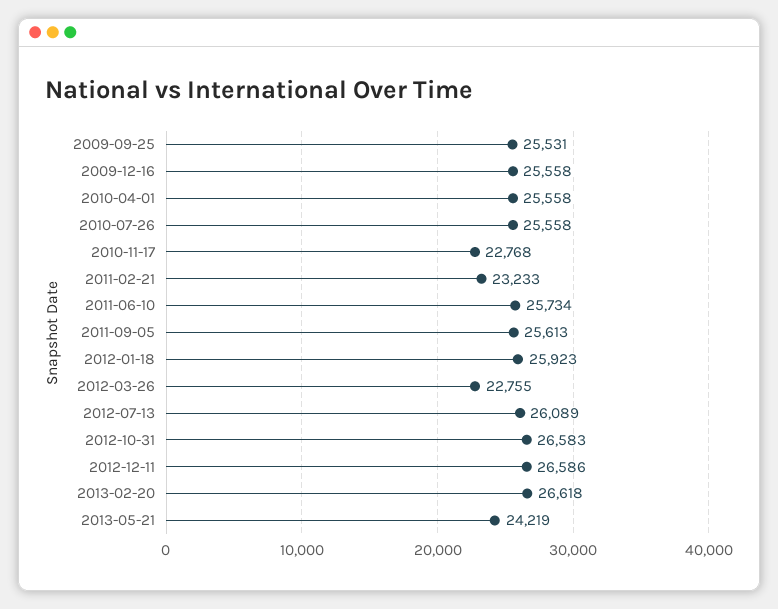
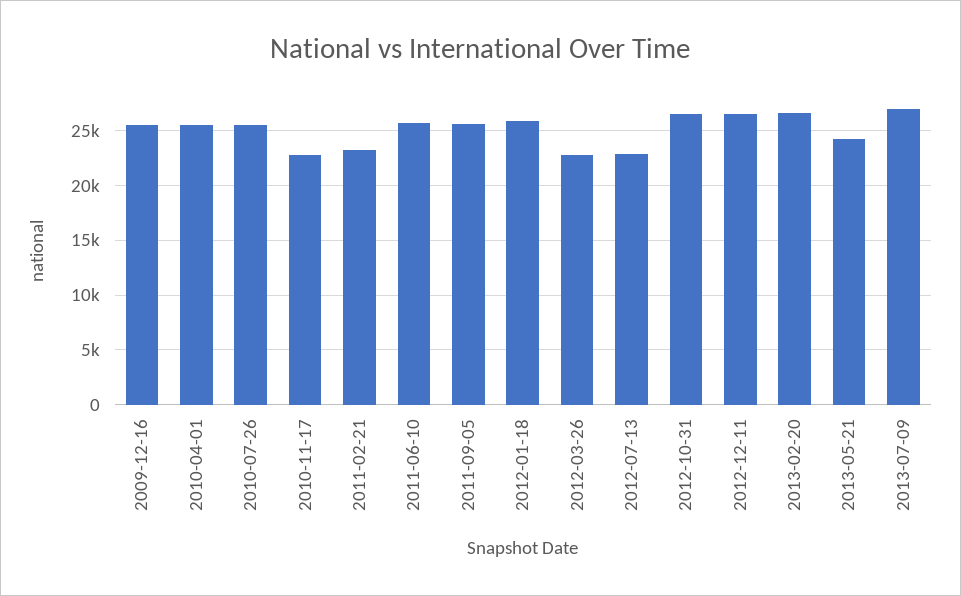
2009-09-25: 25531 -> none
2012-07-13: 26089 -> 23000
2013-07-09: none -> 27000

